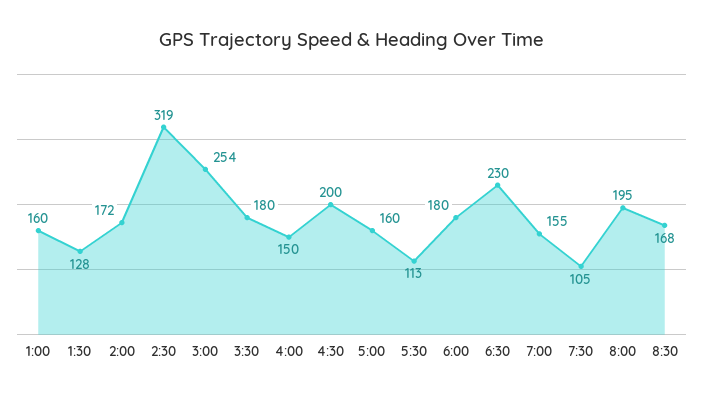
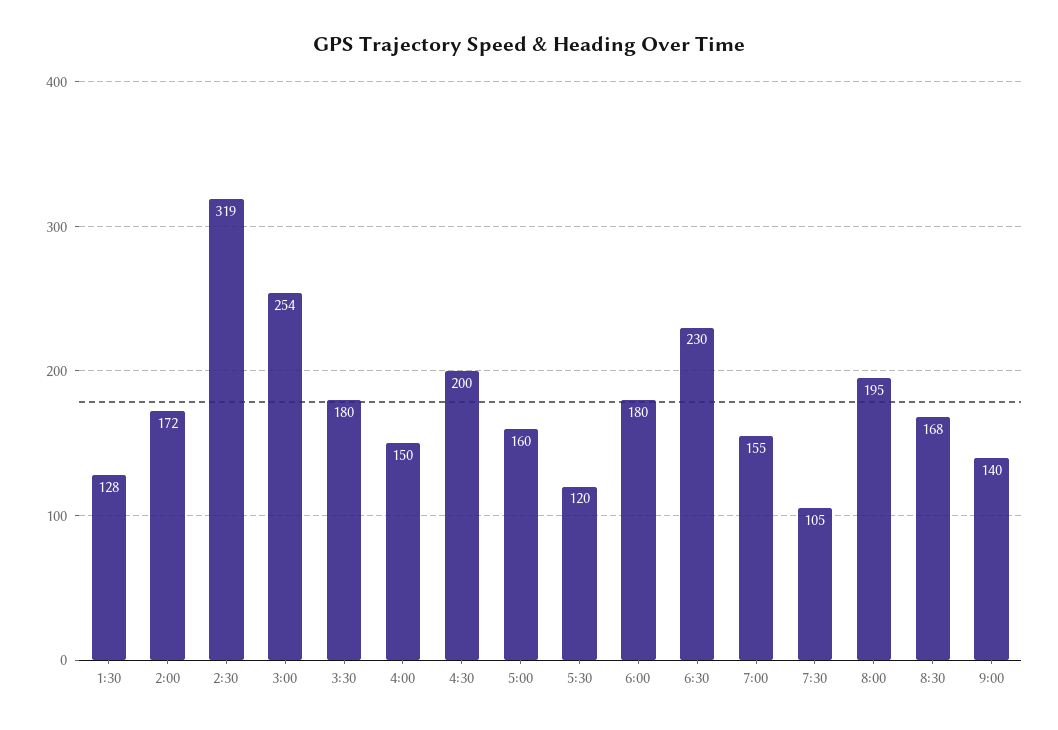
1:00: 160 -> none
5:30: 113 -> 120
9:00: none -> 140

